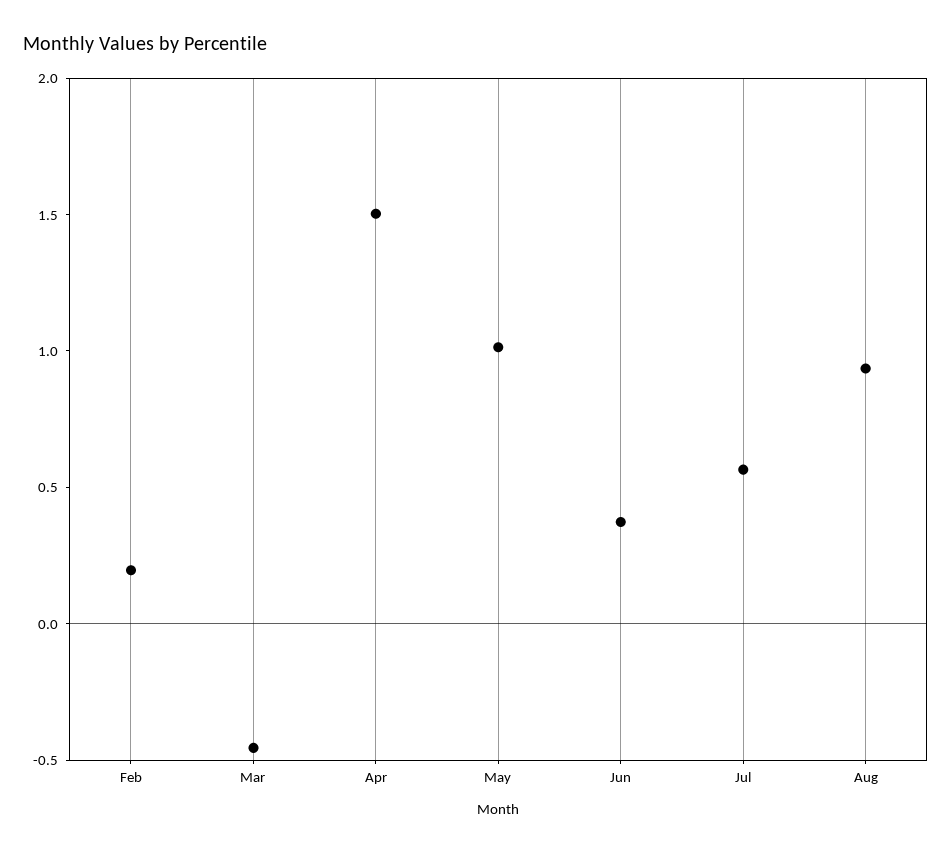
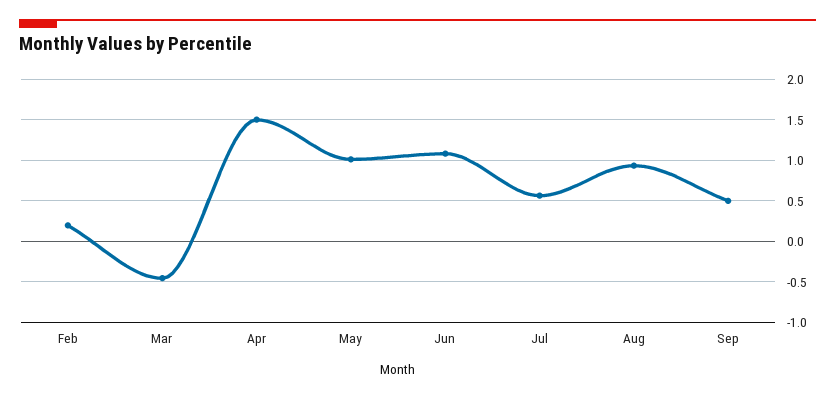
Jun: 0.4 -> 1.1
Sep: none -> 0.5

